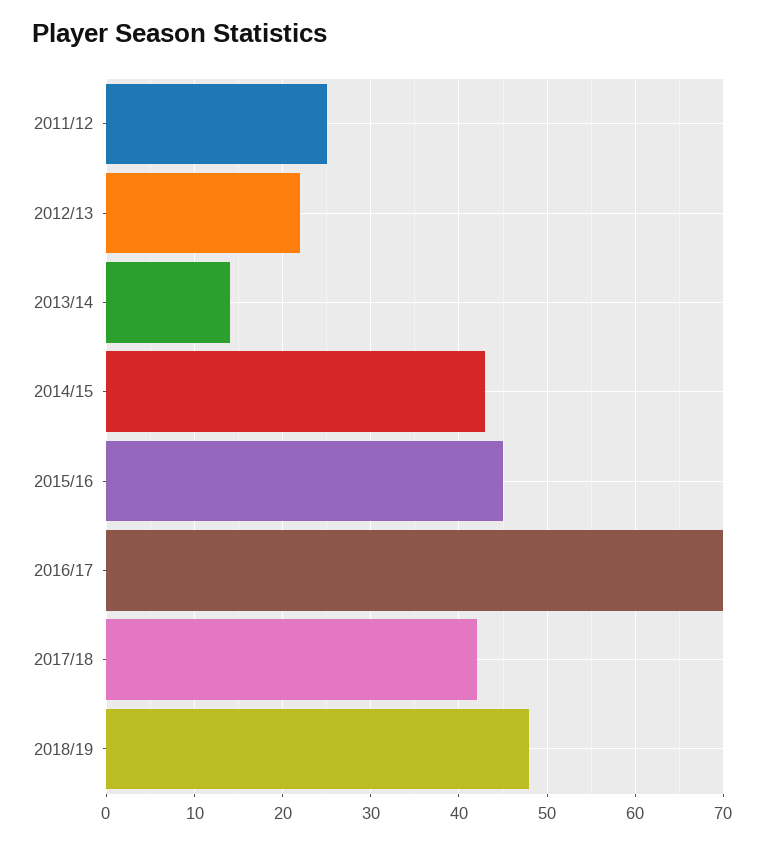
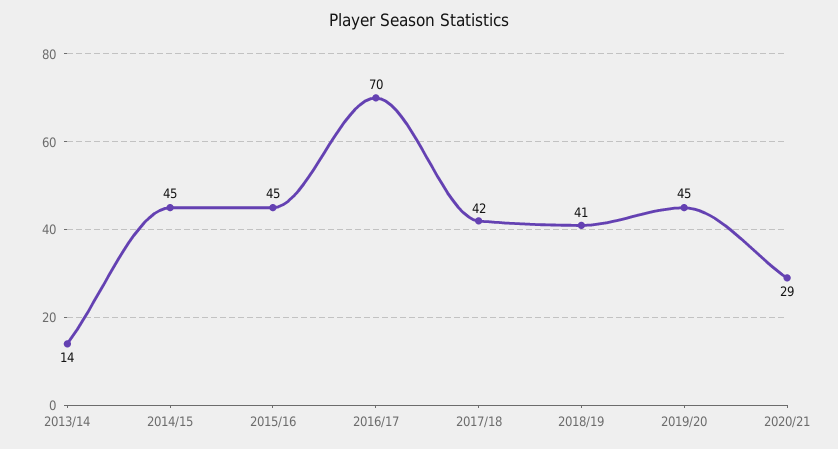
2011/12: 25 -> none
2012/13: 22 -> none
2014/15: 43 -> 45
2018/19: 48 -> 41
2019/20: none -> 45
2020/21: none -> 29

